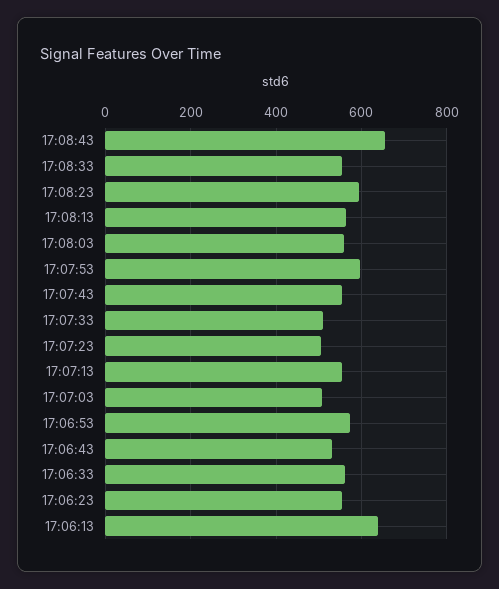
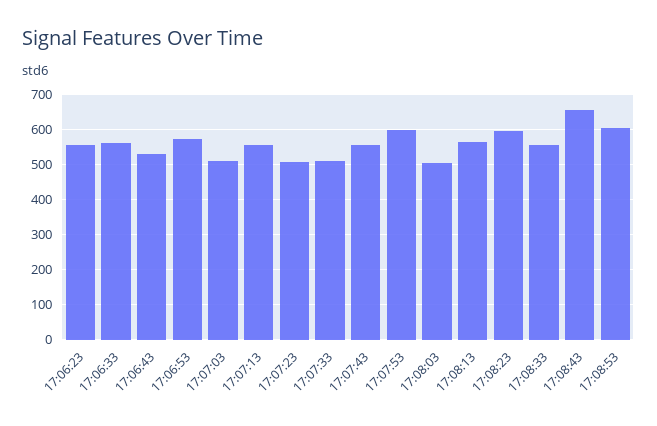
17:08:03: 560 -> 500
17:06:13: 640 -> none
17:08:53: none -> 600

